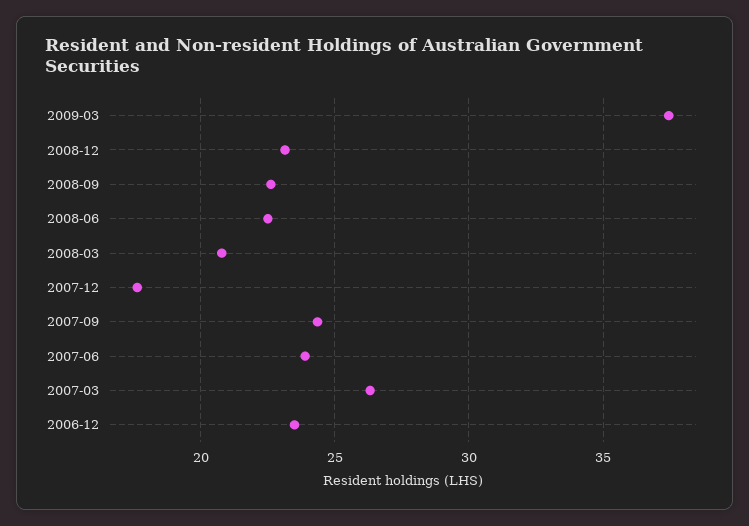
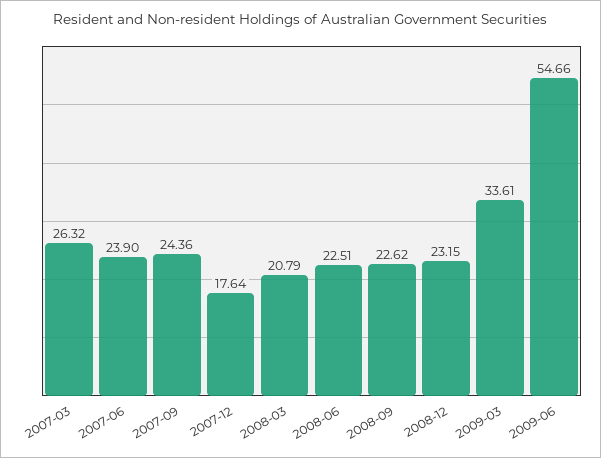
2009-03: 37.5 -> 33.61
2006-12: 23.5 -> none
2009-06: none -> 54.66

